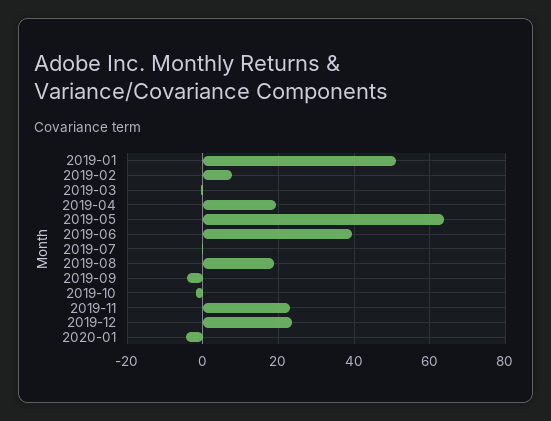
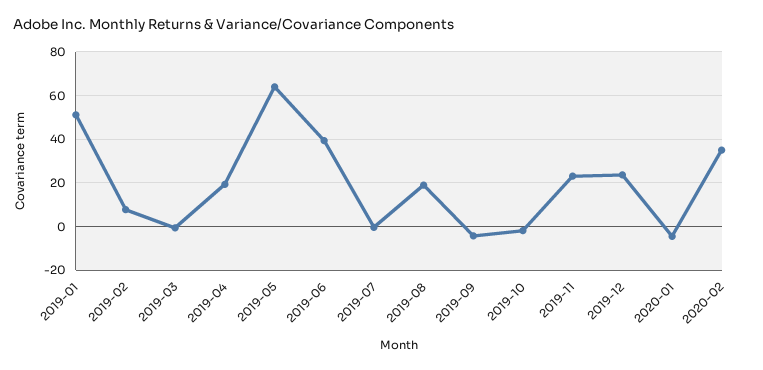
2020-02: none -> 35

